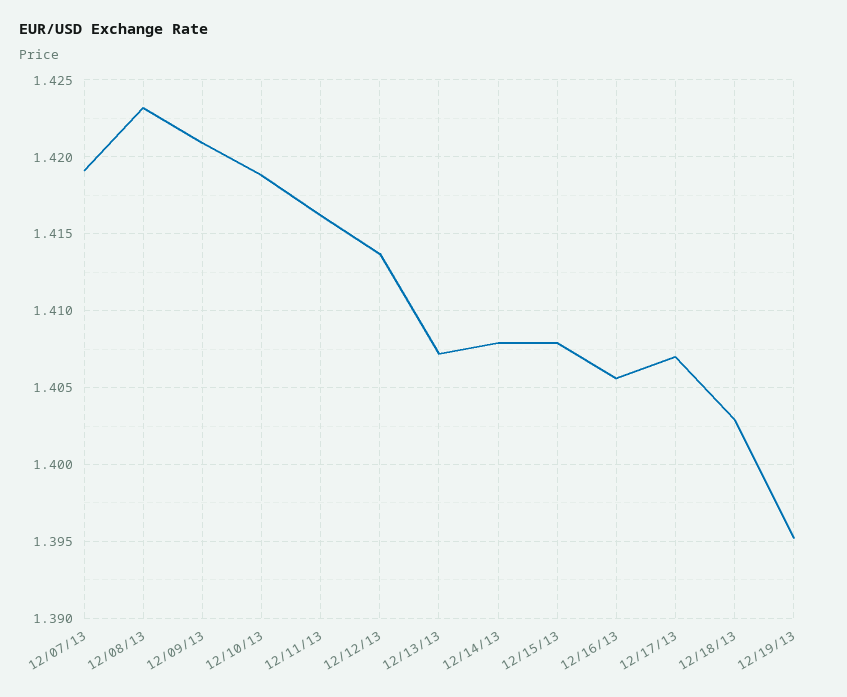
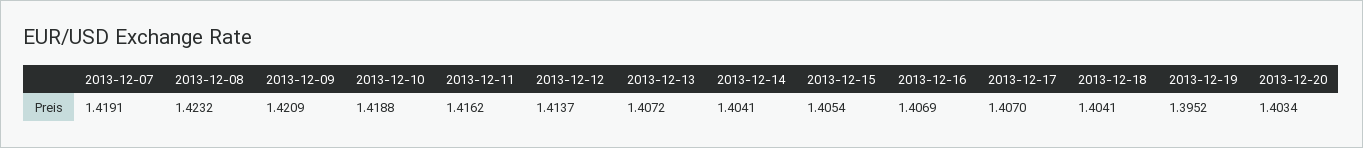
12/14/13: 1.408 -> 1.4041
12/15/13: 1.408 -> 1.4054
12/16/13: 1.4055 -> 1.4069
12/18/13: 1.403 -> 1.4041
2013-12-20: none -> 1.4034

